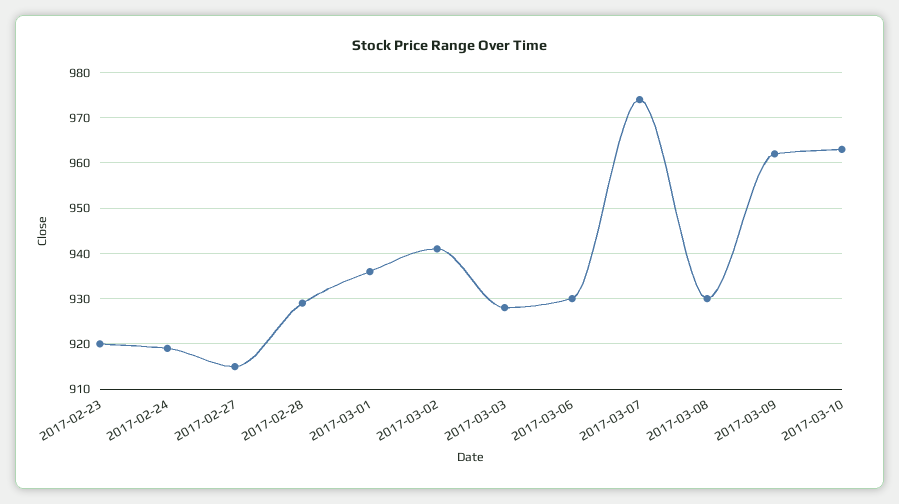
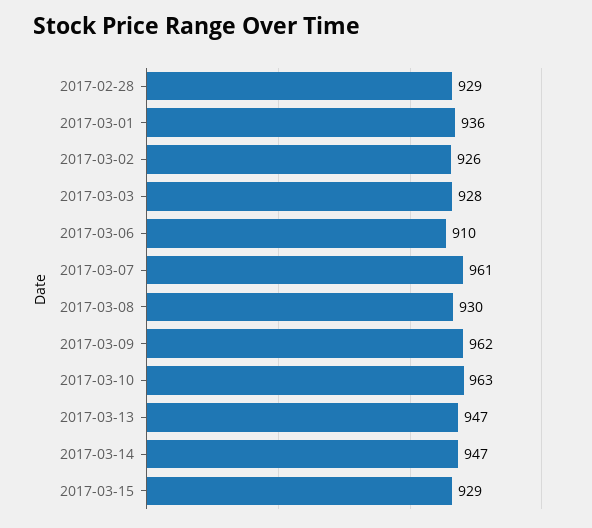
2017-02-23: 920 -> none
2017-02-24: 920 -> none
2017-02-27: 915 -> none
2017-03-02: 940 -> 926
2017-03-06: 930 -> 910
2017-03-07: 975 -> 961
2017-03-13: none -> 947
2017-03-14: none -> 947
2017-03-15: none -> 929

